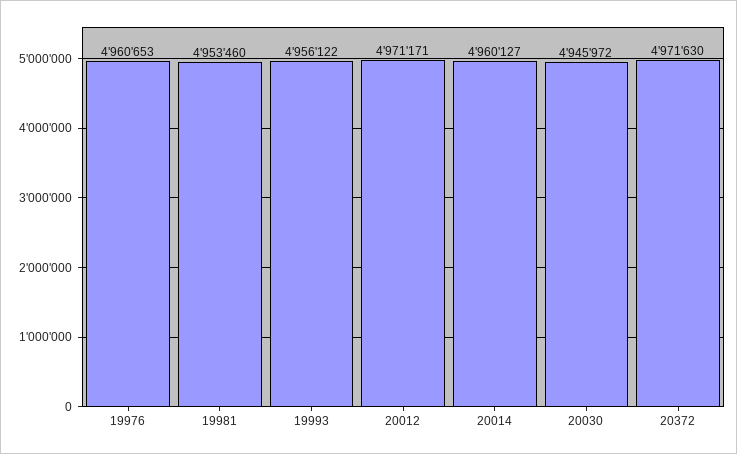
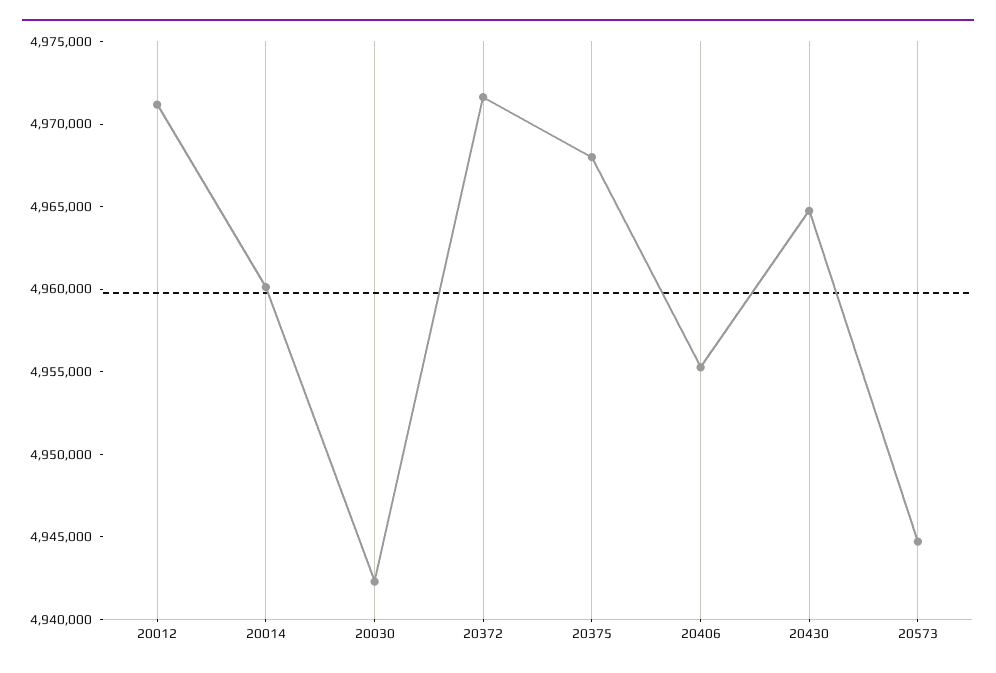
19976: 4960653 -> none
19981: 4953460 -> none
19993: 4956122 -> none
20030: 4945972 -> 4942000
20375: none -> 4968000
20406: none -> 4955000
20430: none -> 4965000
20573: none -> 4945000

